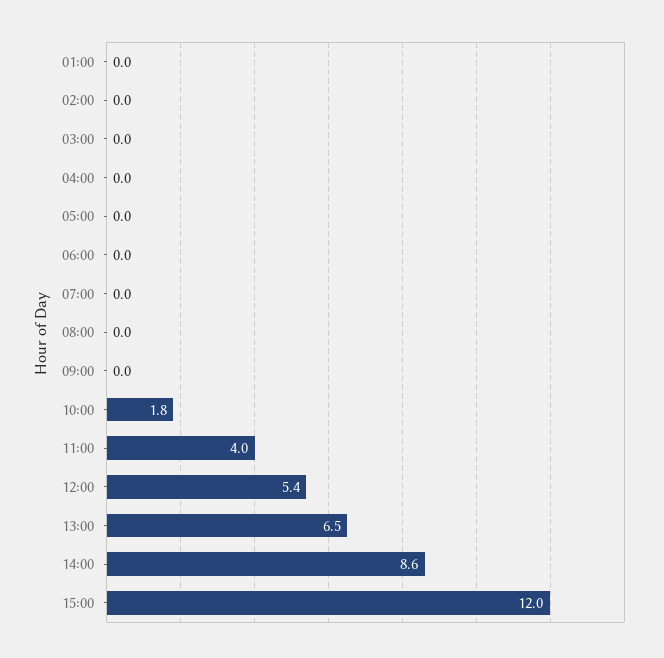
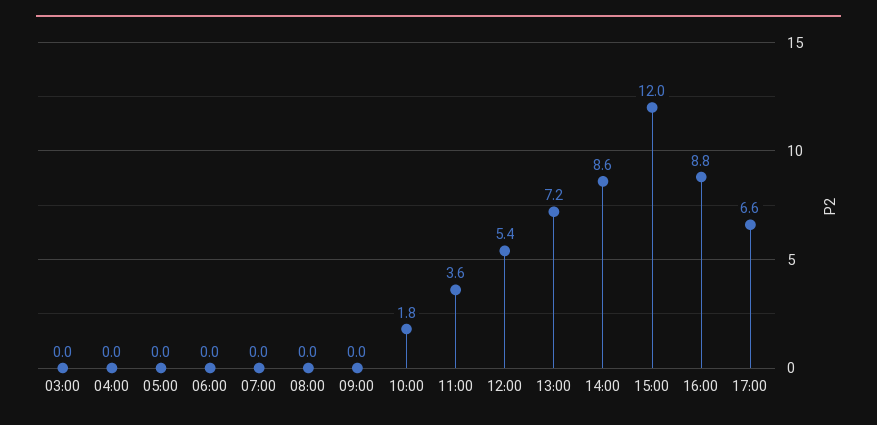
01:00: 0 -> none
02:00: 0 -> none
11:00: 4 -> 3.6
13:00: 6.5 -> 7.2
16:00: none -> 8.8
17:00: none -> 6.6

